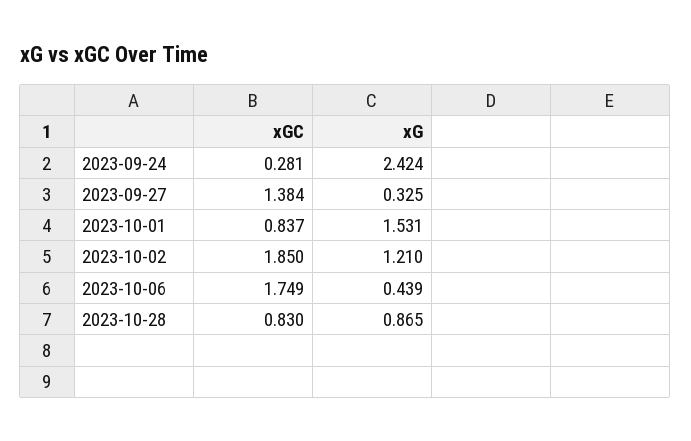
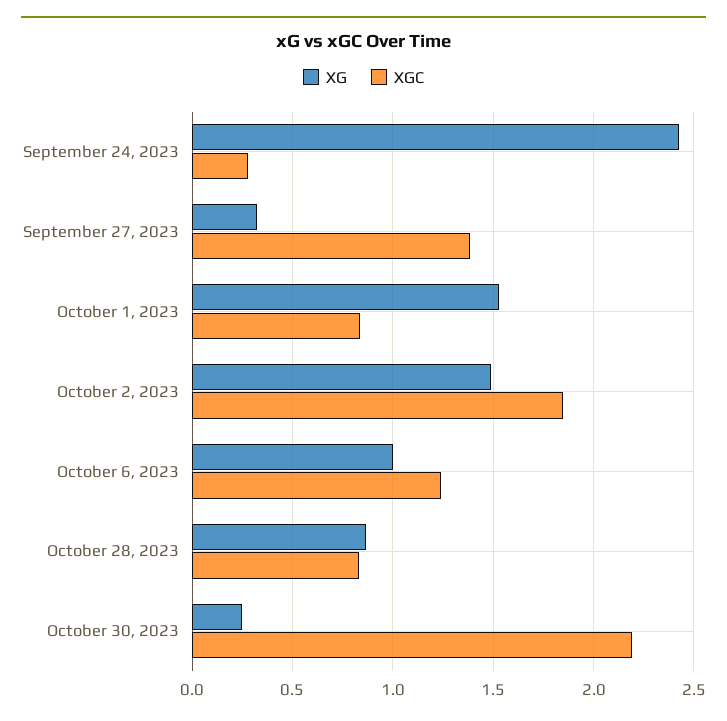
xG, 2023-10-02: 1.21 -> 1.5
xGC, 2023-10-06: 1.749 -> 1.25
xG, 2023-10-06: 0.439 -> 1
xG, October 30, 2023: none -> 0.25
xGC, October 30, 2023: none -> 2.2

